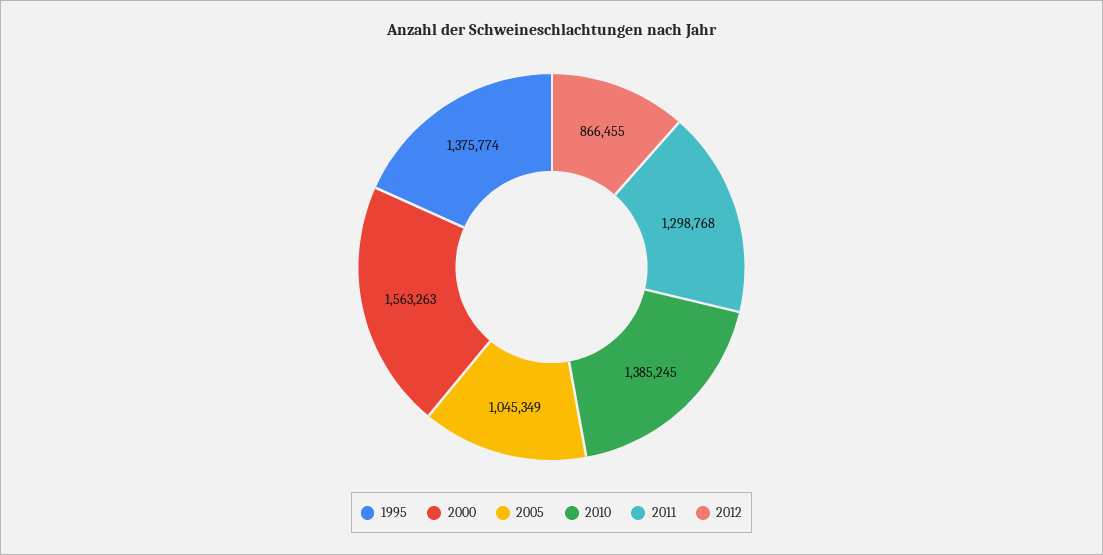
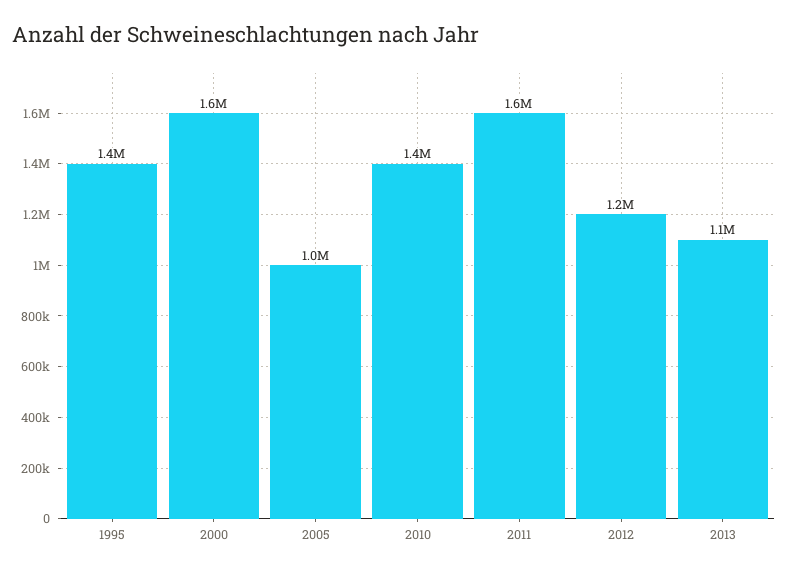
2011: 1298768 -> 1600000
2012: 866455 -> 1200000
2013: none -> 1100000

